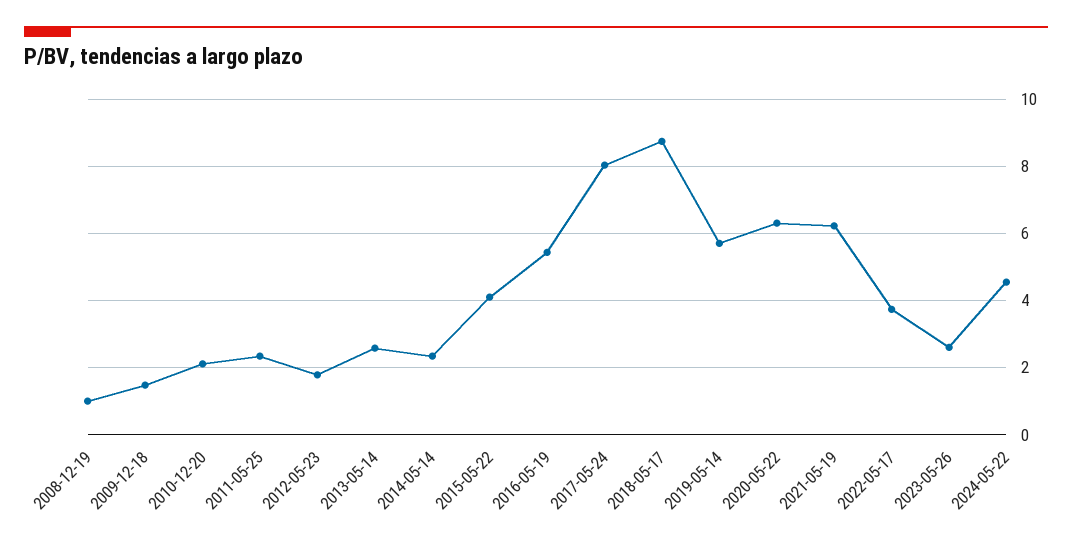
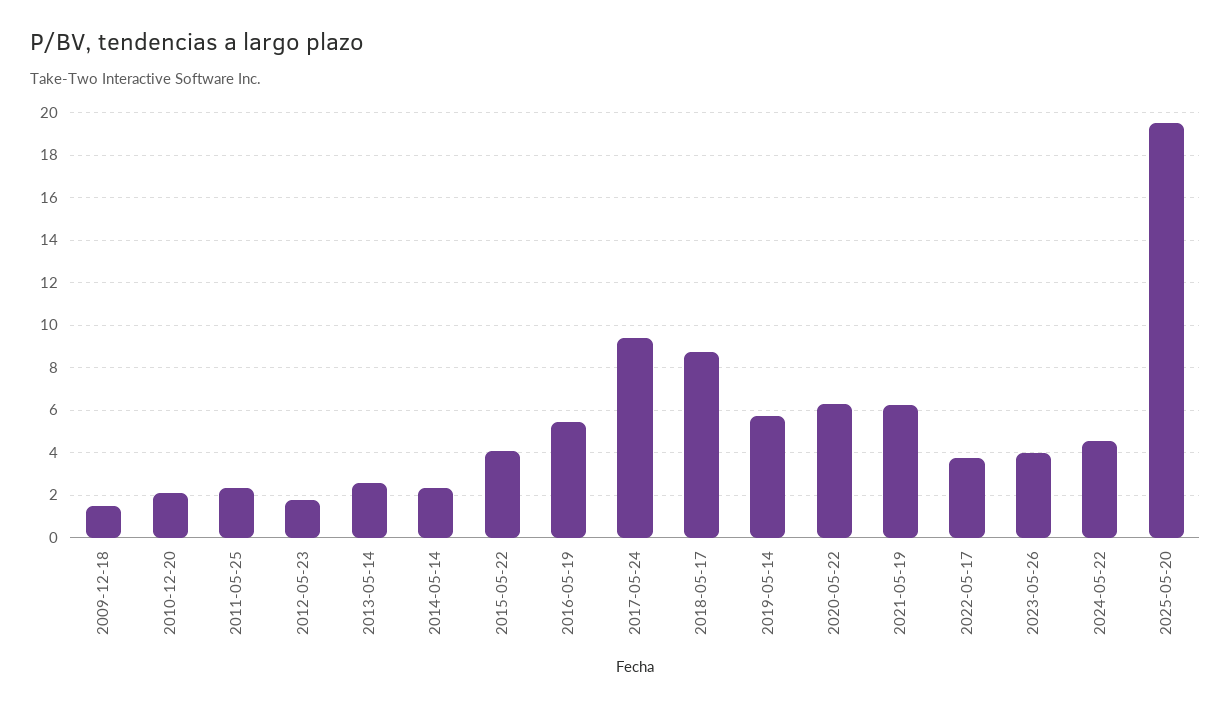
2008-12-19: 1 -> none
2017-05-24: 8 -> 9.5
2023-05-26: 2.6 -> 4
2025-05-20: none -> 19.5

